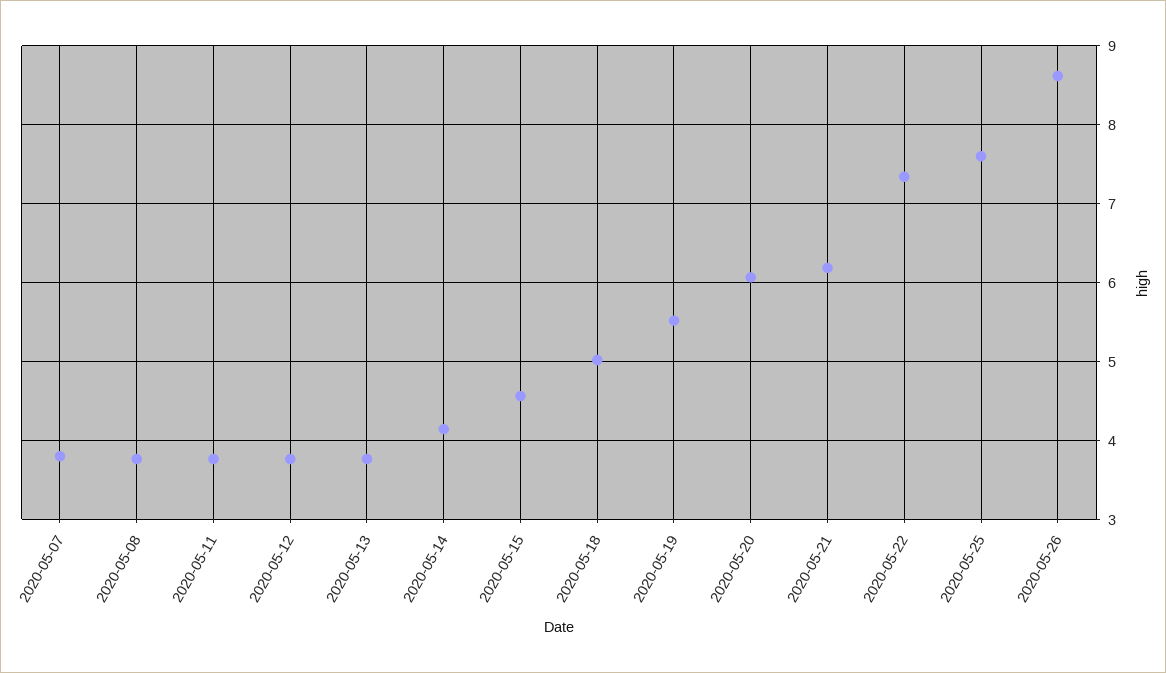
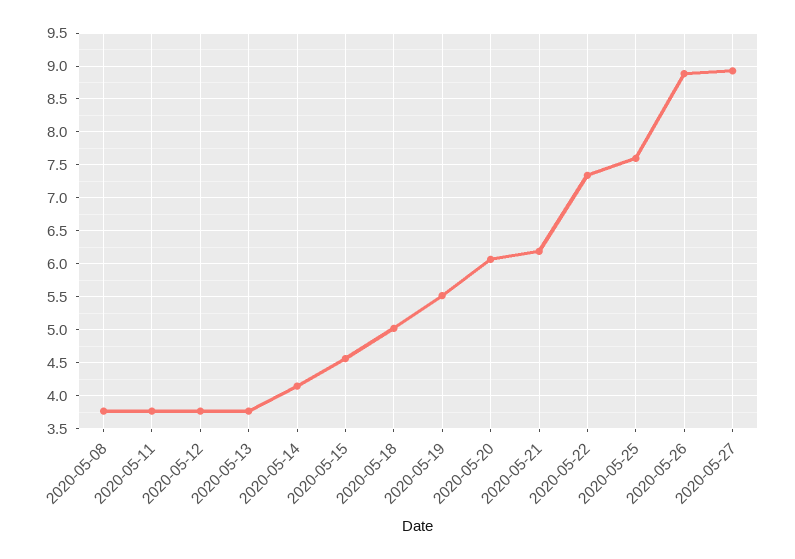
2020-05-07: 3.8 -> none
2020-05-26: 8.6 -> 8.9
2020-05-27: none -> 8.9

